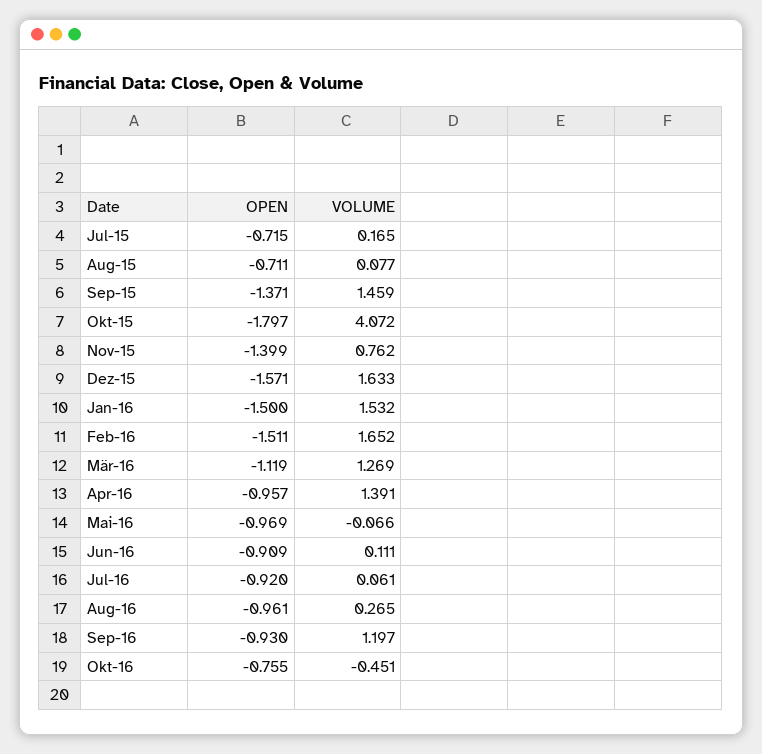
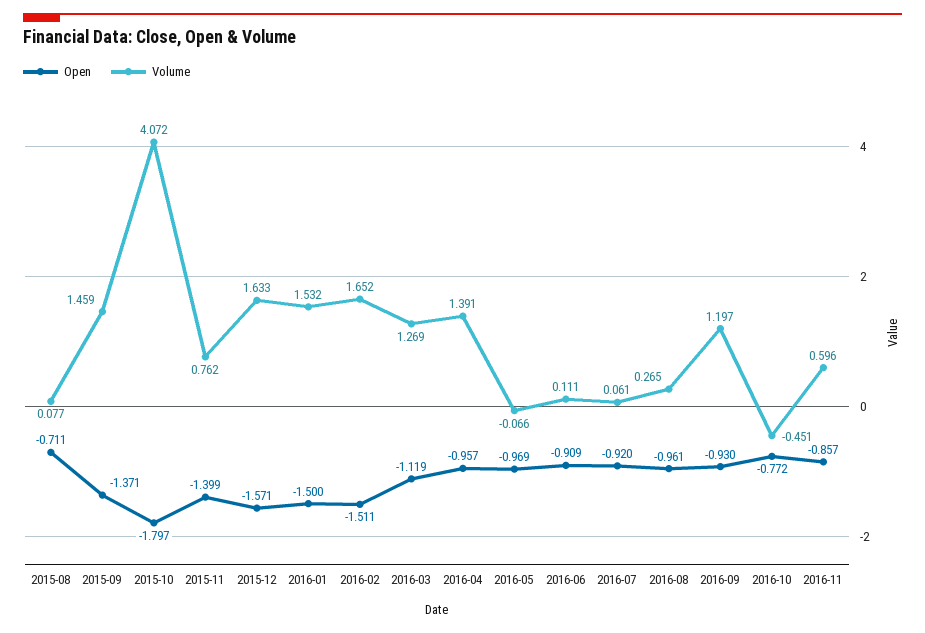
OPEN, Jul-15: -0.715 -> none
VOLUME, Jul-15: 0.165 -> none
OPEN, Okt-16: -0.755 -> -0.772
OPEN, 2016-11: none -> -0.857
VOLUME, 2016-11: none -> 0.596

